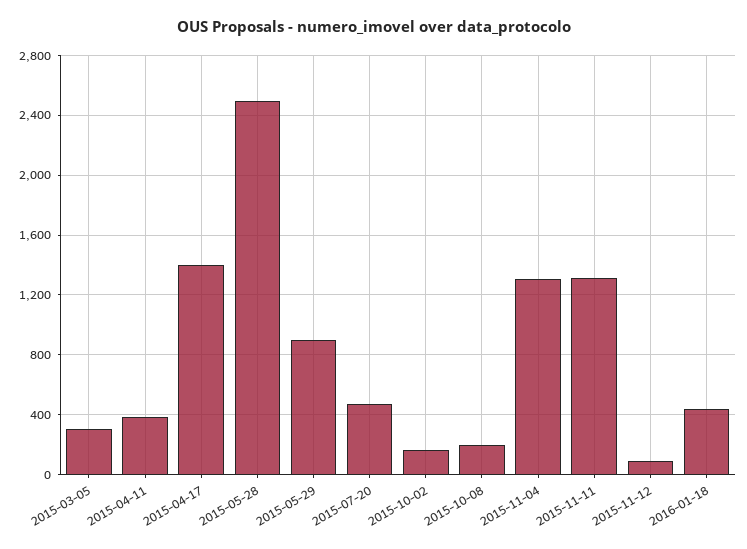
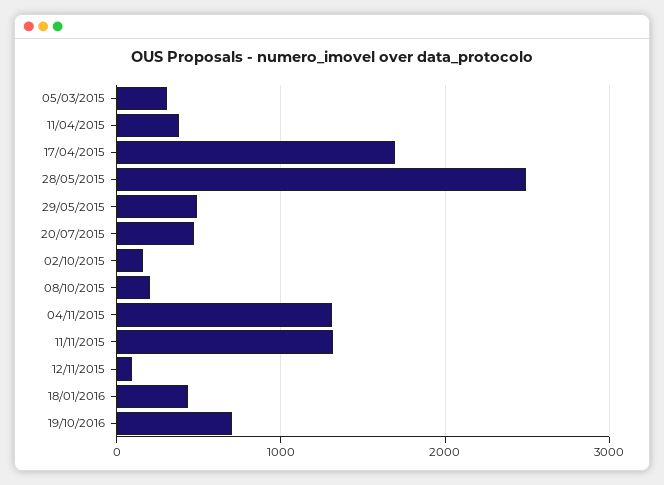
2015-04-17: 1400 -> 1700
2015-05-29: 900 -> 500
19/10/2016: none -> 700

